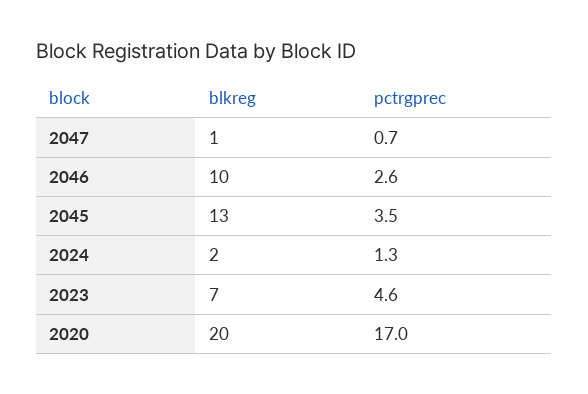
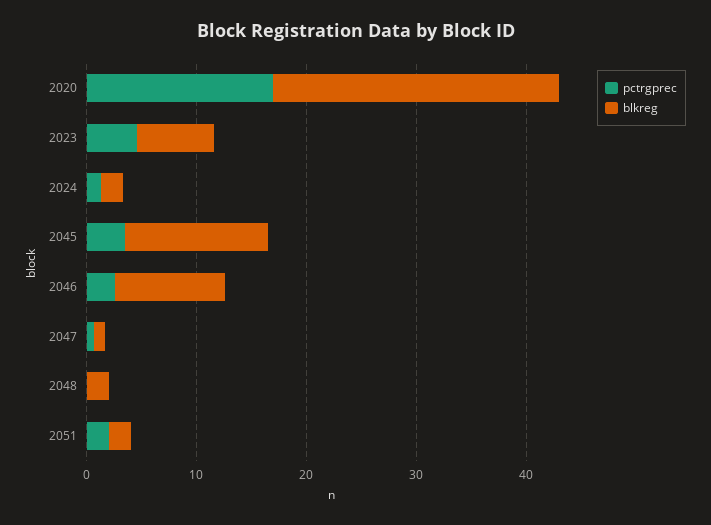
blkreg, 2020: 20 -> 26
pctrgprec, 2048: none -> 0
blkreg, 2048: none -> 2
pctrgprec, 2051: none -> 2
blkreg, 2051: none -> 2

